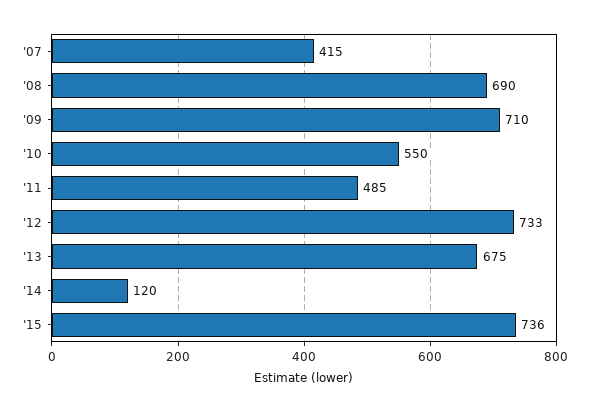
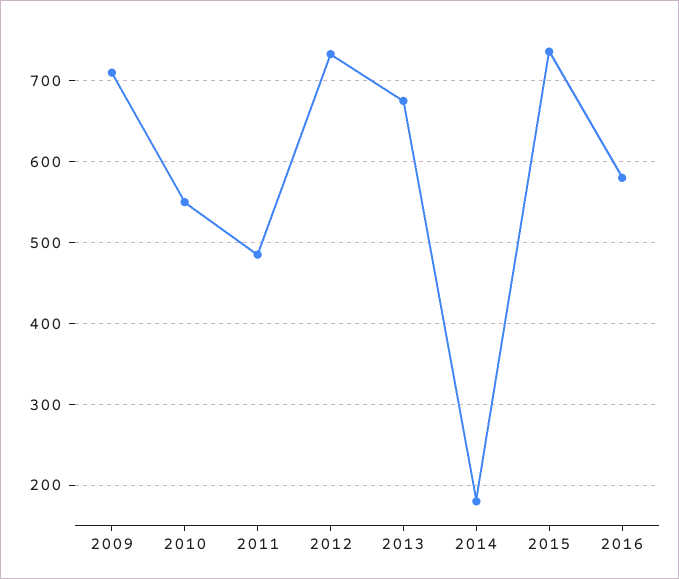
'07: 415 -> none
'08: 690 -> none
'14: 120 -> 180
2016: none -> 580

